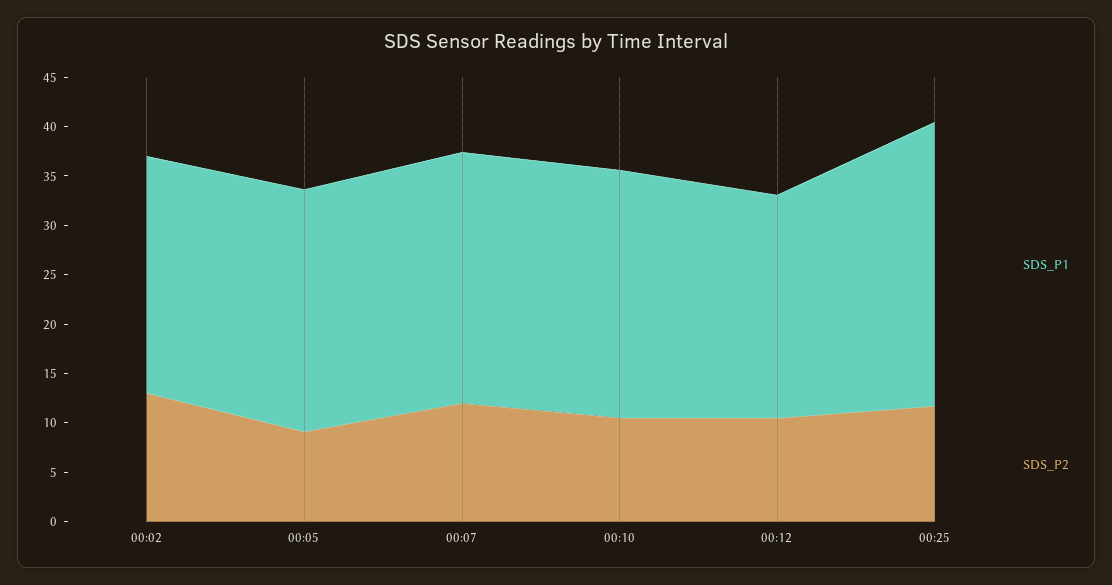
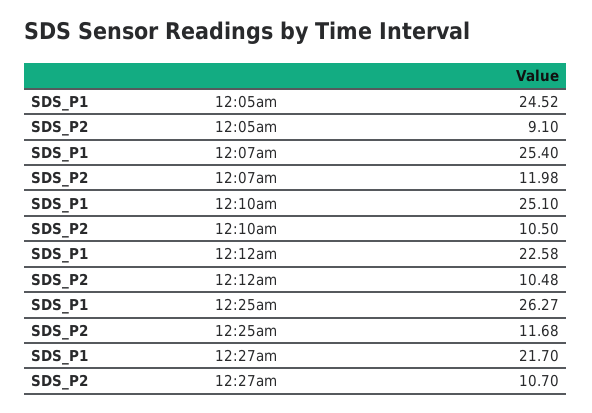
SDS_P1, 00:02: 24 -> none
SDS_P2, 00:02: 13 -> none
SDS_P1, 00:25: 29 -> 26.27
SDS_P1, 12:27am: none -> 21.7
SDS_P2, 12:27am: none -> 10.7

